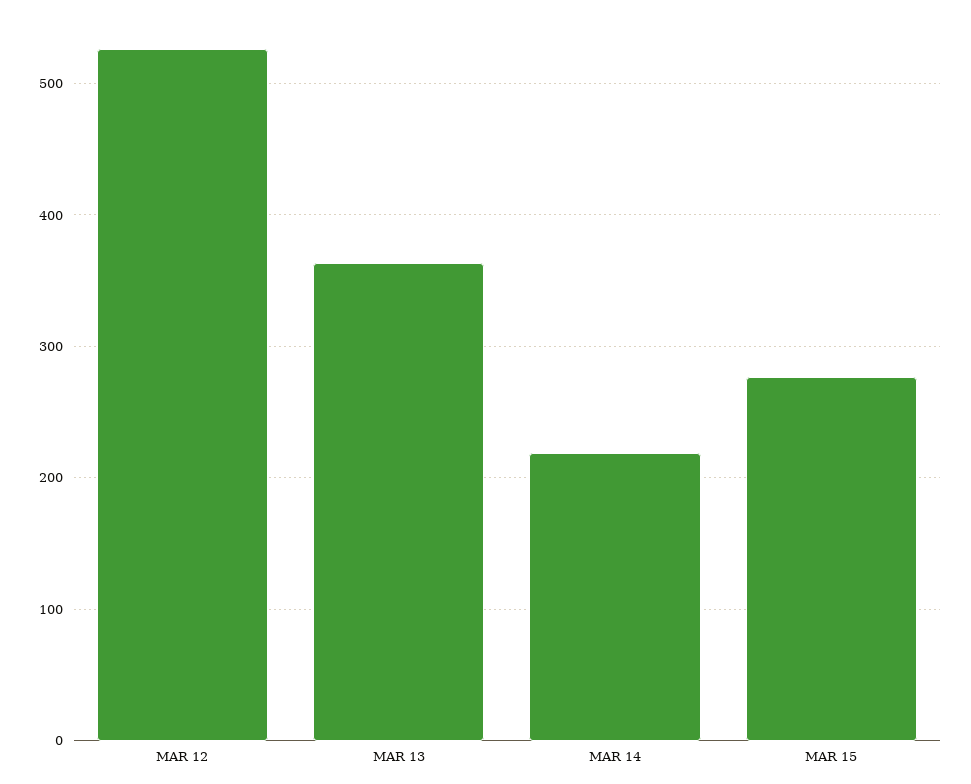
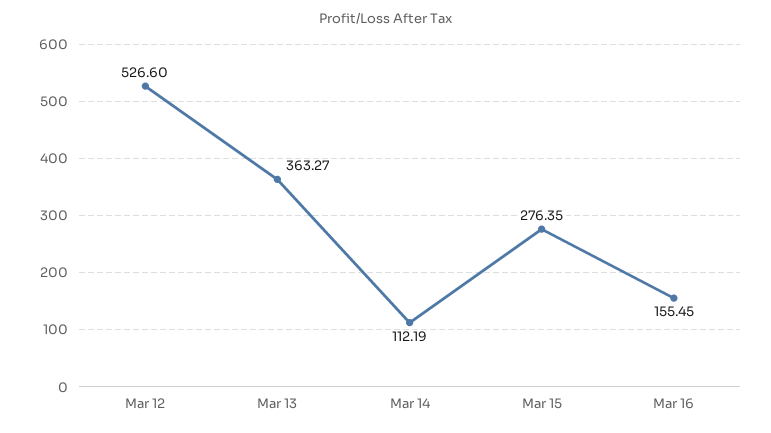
MAR 14: 220 -> 112.19
Mar 16: none -> 155.45

